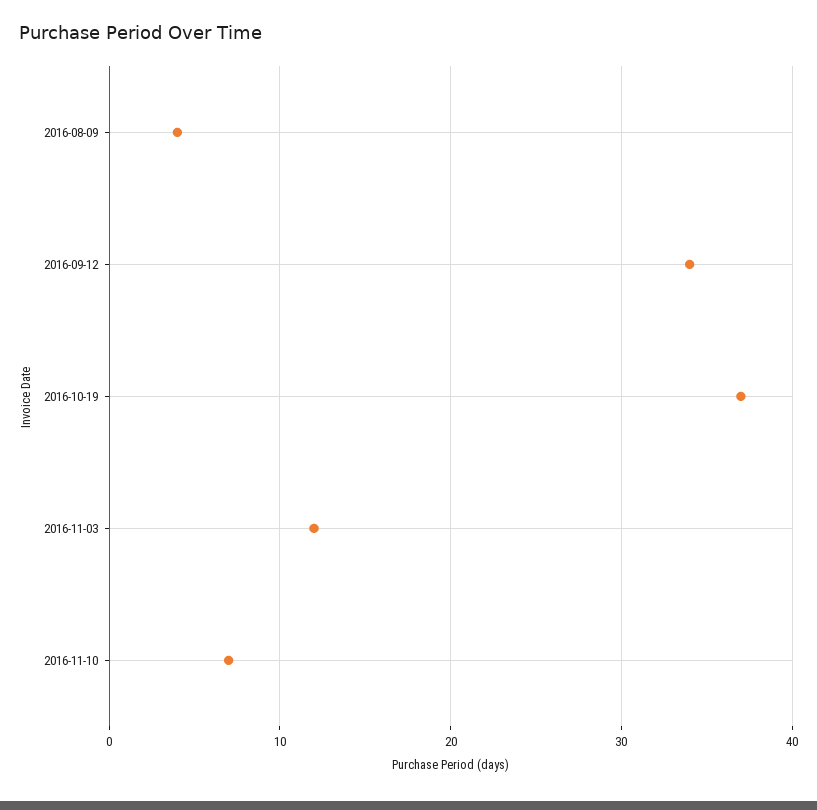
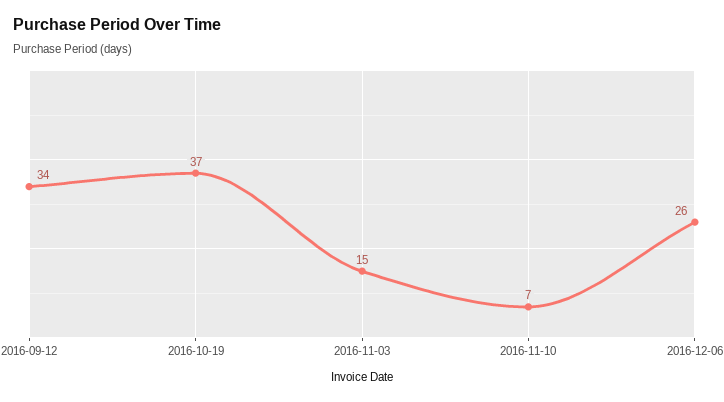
2016-08-09: 4 -> none
2016-11-03: 12 -> 15
2016-12-06: none -> 26

